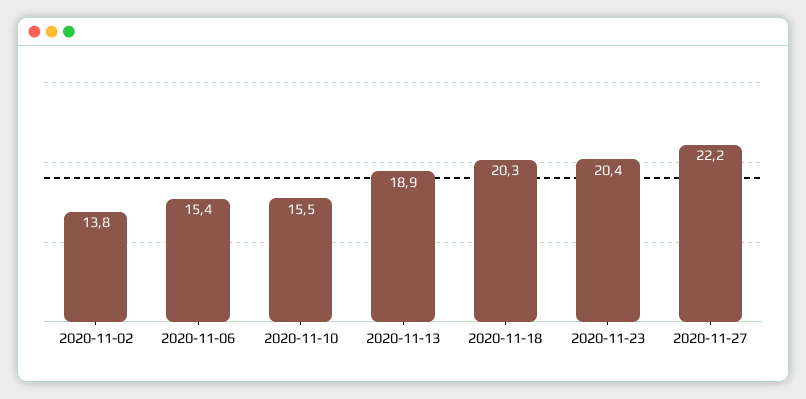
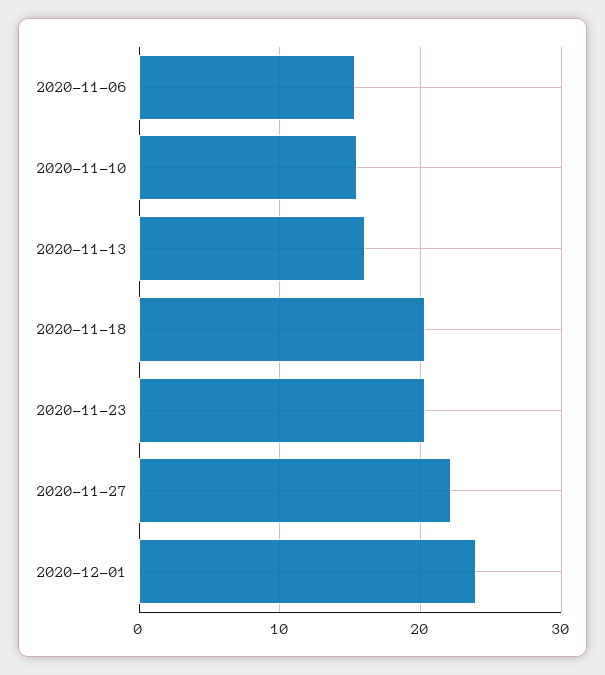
2020-11-02: 13.8 -> none
2020-11-13: 18.9 -> 16
2020-12-01: none -> 24

